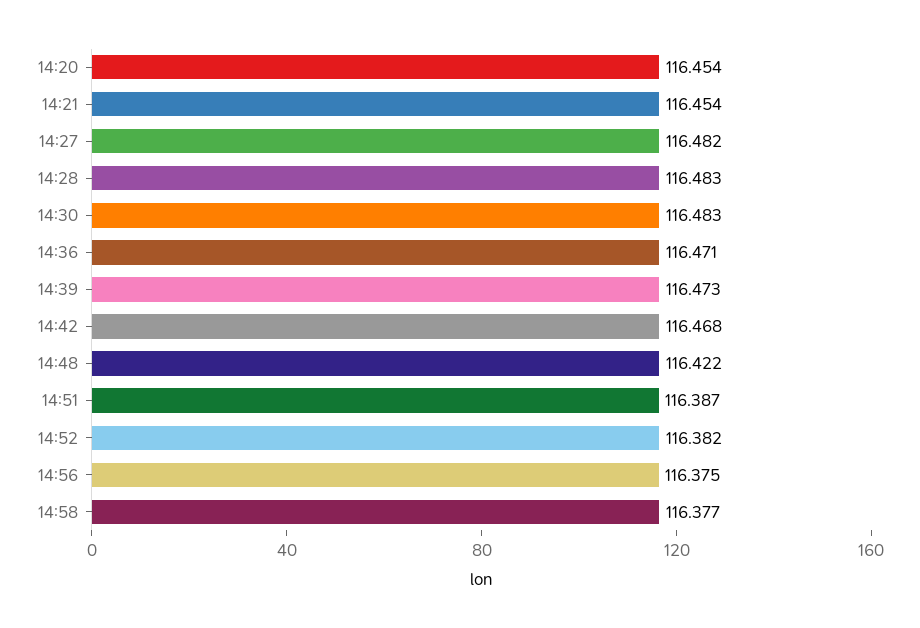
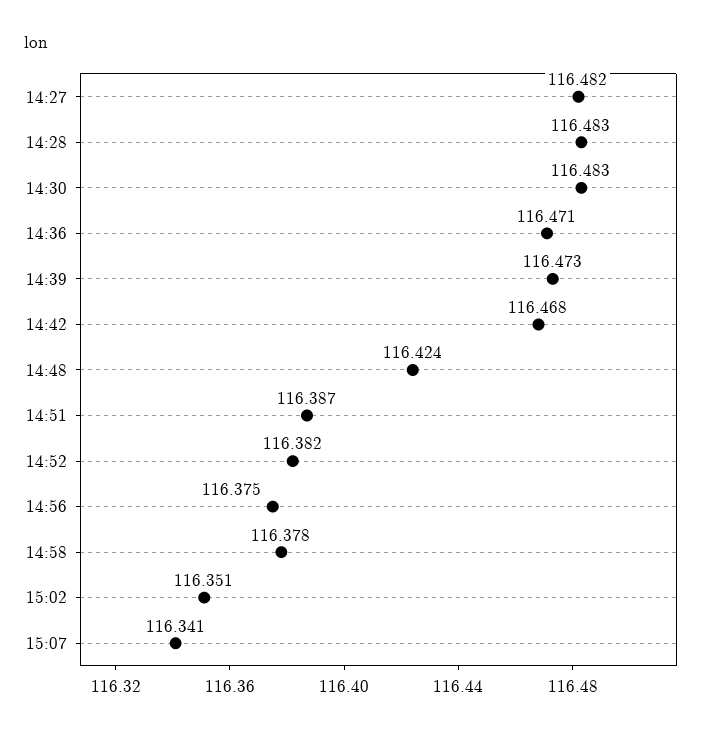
14:20: 116.454 -> none
14:21: 116.454 -> none
14:48: 116.422 -> 116.424
14:58: 116.377 -> 116.378
15:02: none -> 116.351
15:07: none -> 116.341

